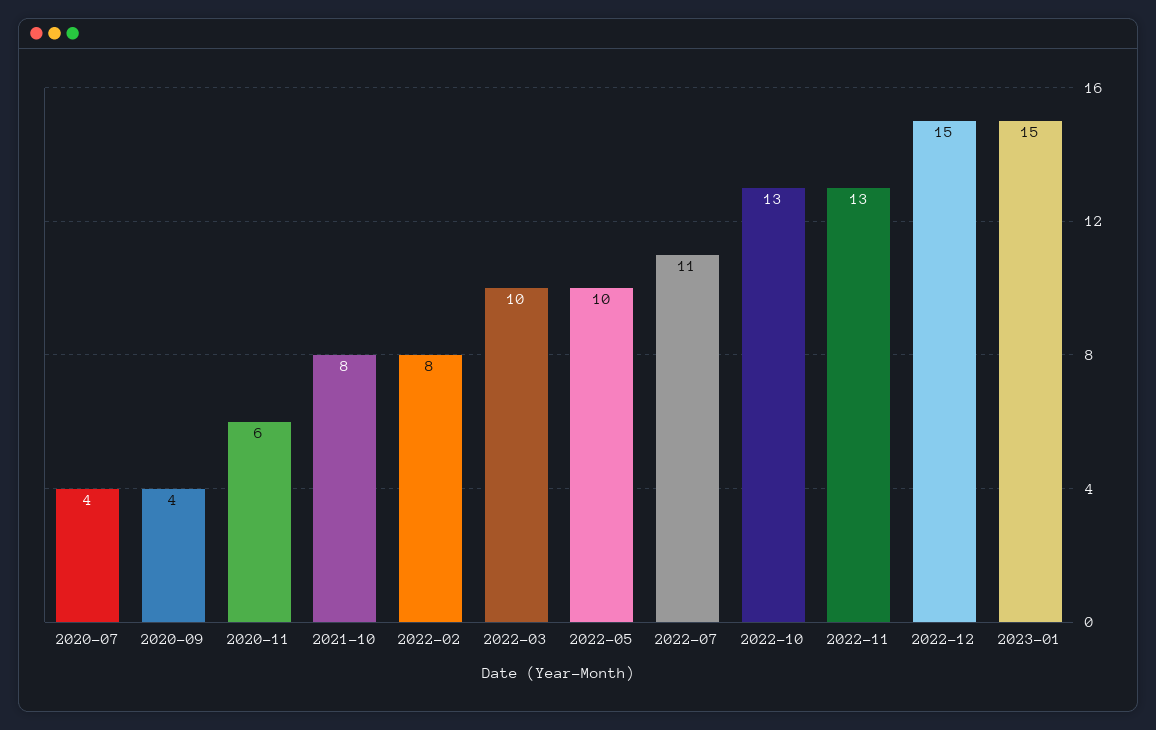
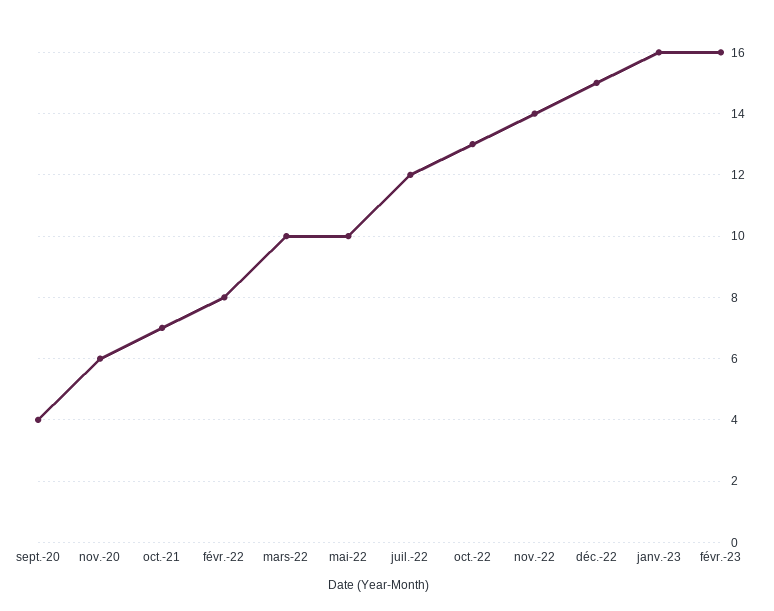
2020-07: 4 -> none
2021-10: 8 -> 7
2022-07: 11 -> 12
2022-11: 13 -> 14
2023-01: 15 -> 16
févr.-23: none -> 16

